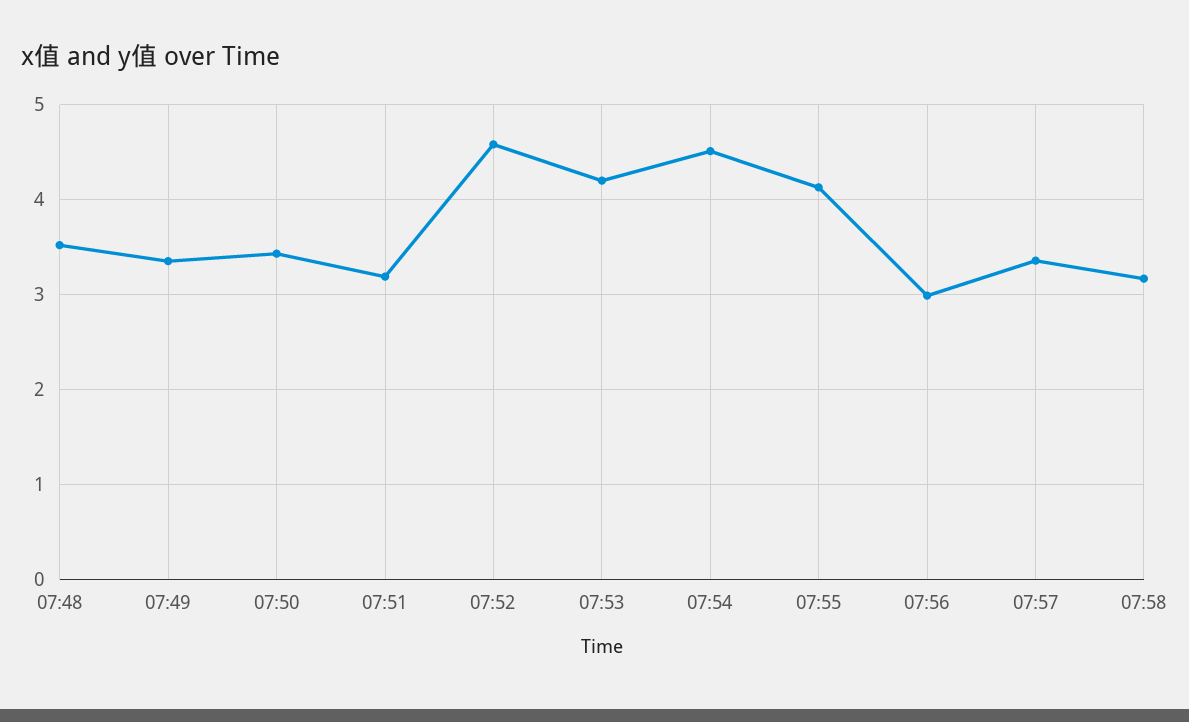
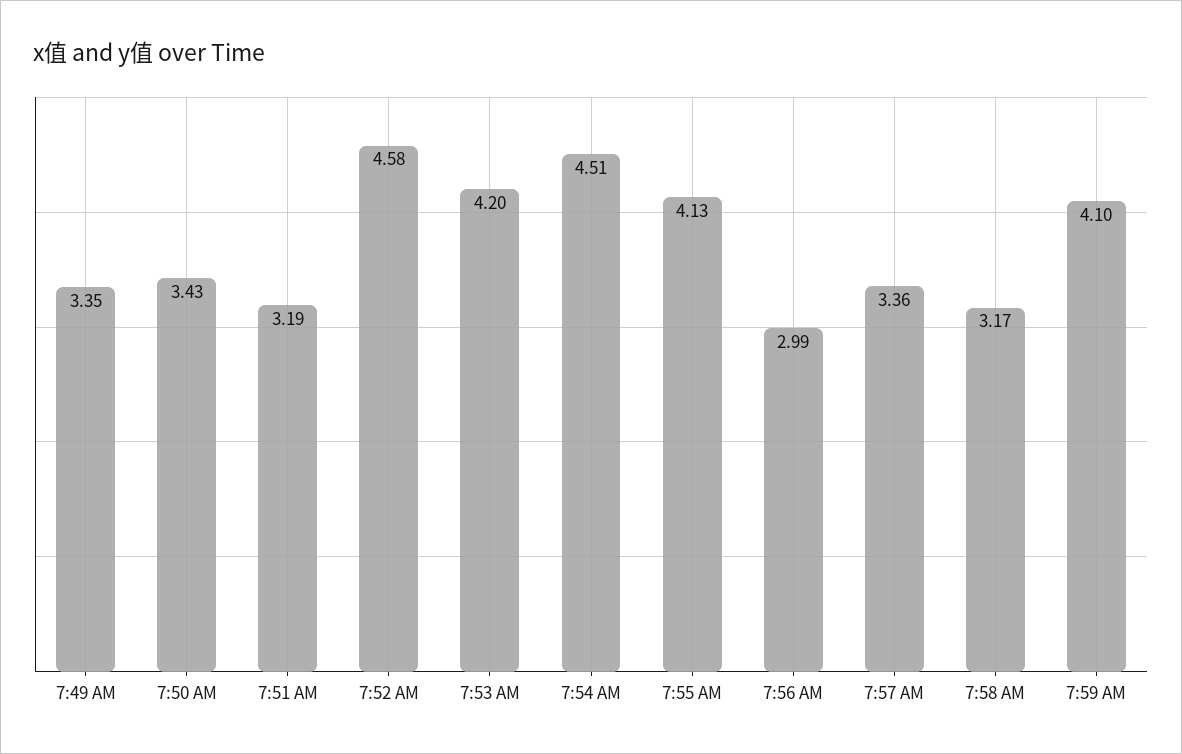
07:48: 3.5 -> none
7:59 AM: none -> 4.1

